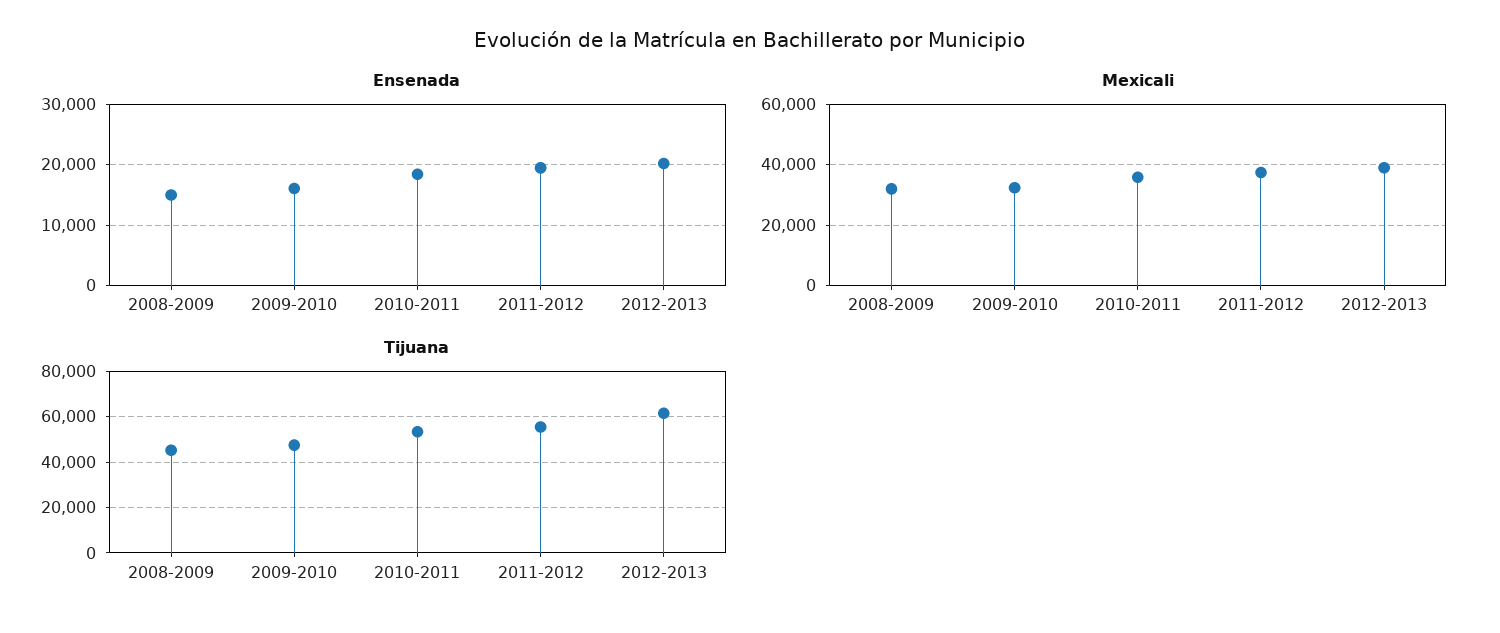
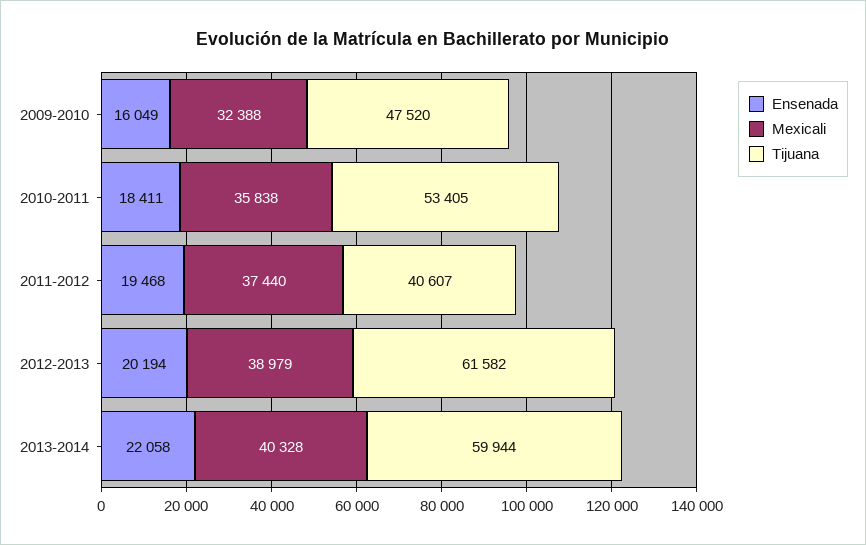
Ensenada, 2008-2009: 15000 -> none
Mexicali, 2008-2009: 32000 -> none
Tijuana, 2008-2009: 45000 -> none
Tijuana, 2011-2012: 55000 -> 40607
Ensenada, 2013-2014: none -> 22058
Mexicali, 2013-2014: none -> 40328
Tijuana, 2013-2014: none -> 59944

